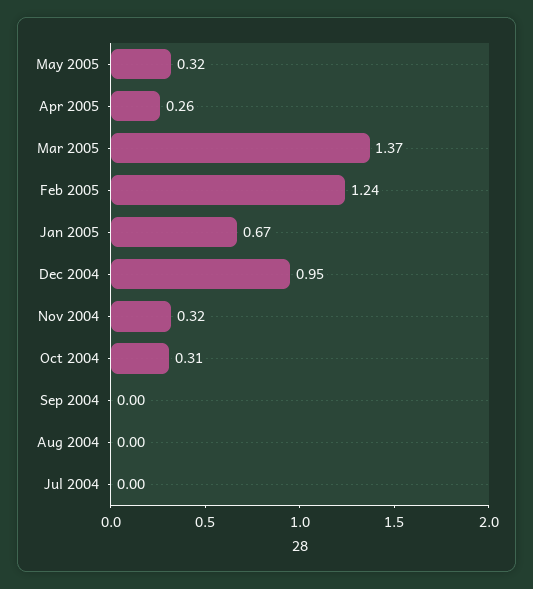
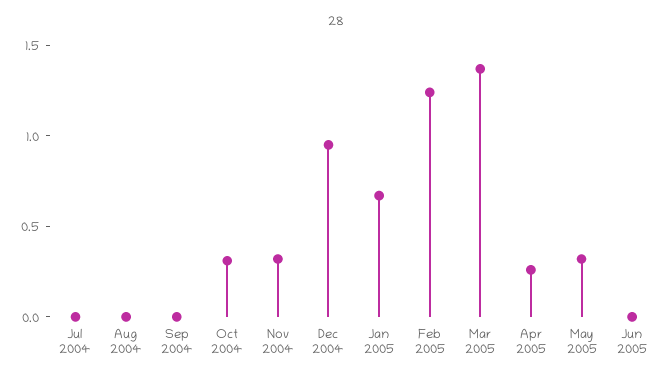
Jun 2005: none -> 0

